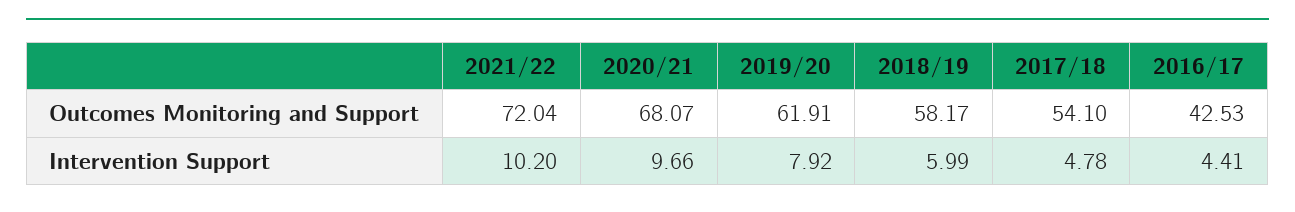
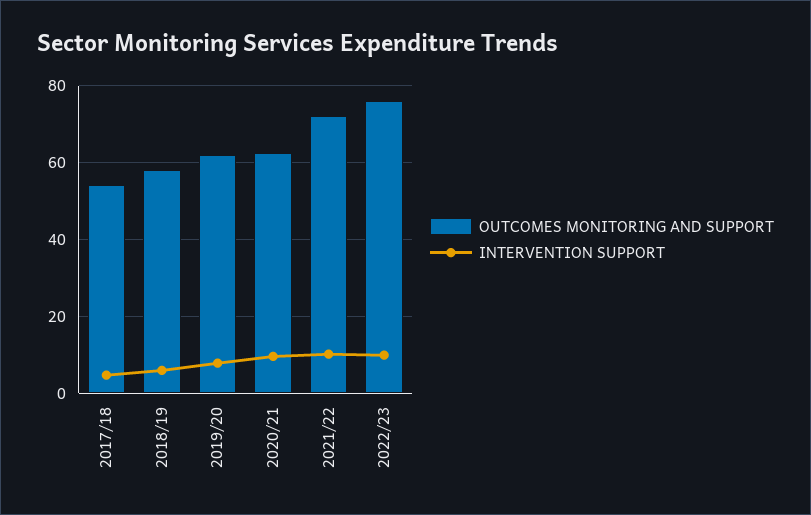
Outcomes Monitoring and Support, 2020/21: 68.07 -> 62
Outcomes Monitoring and Support, 2016/17: 42.53 -> none
Intervention Support, 2016/17: 4.41 -> none
Outcomes Monitoring and Support, 2022/23: none -> 76
Intervention Support, 2022/23: none -> 10

